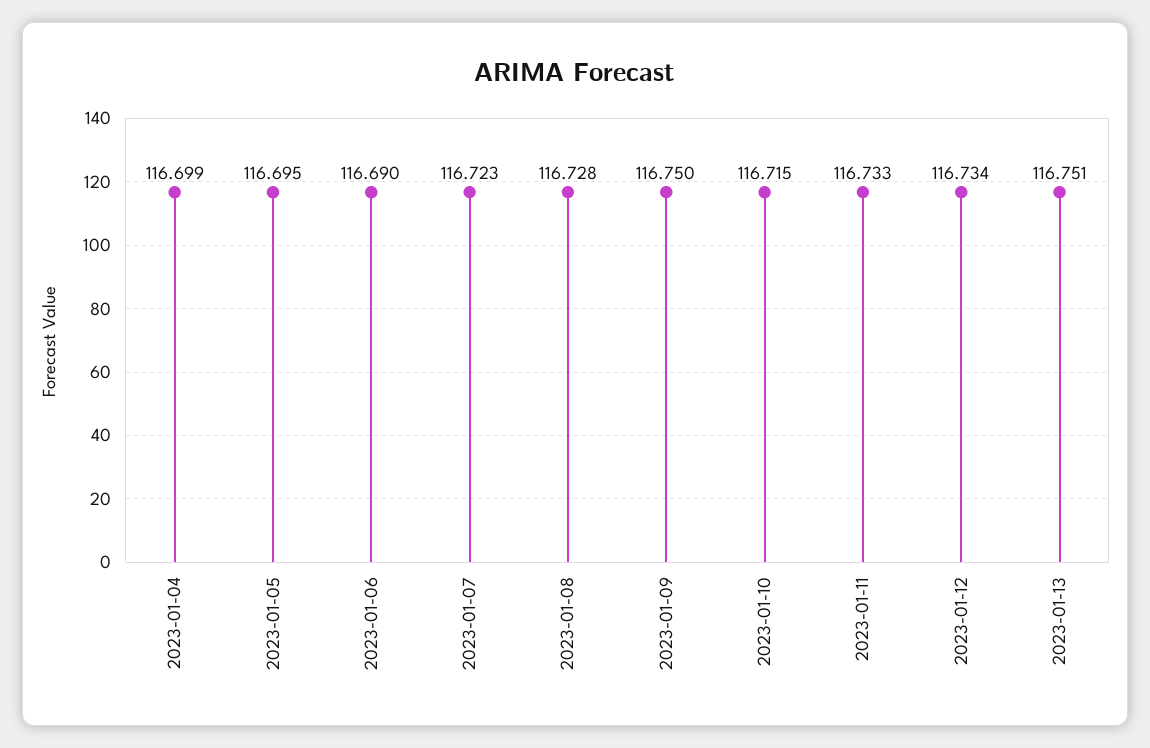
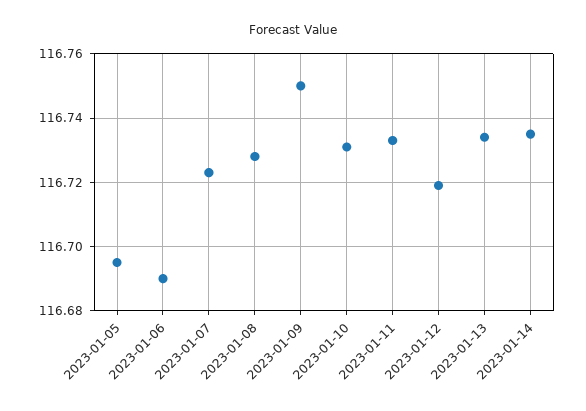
2023-01-04: 116.699 -> none
2023-01-10: 116.715 -> 116.73
2023-01-12: 116.734 -> 116.72
2023-01-13: 116.751 -> 116.735
2023-01-14: none -> 116.735

